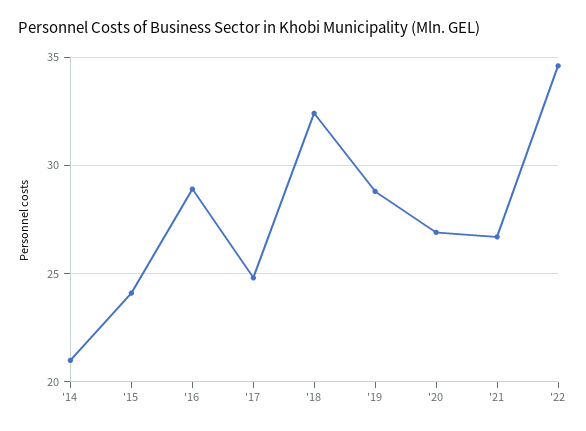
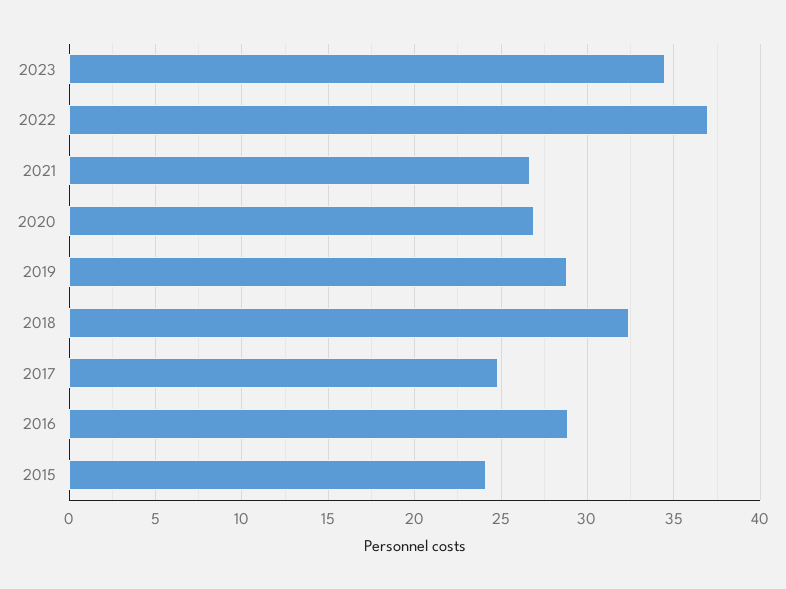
'14: 21 -> none
'22: 34.5 -> 37
2023: none -> 34.5

